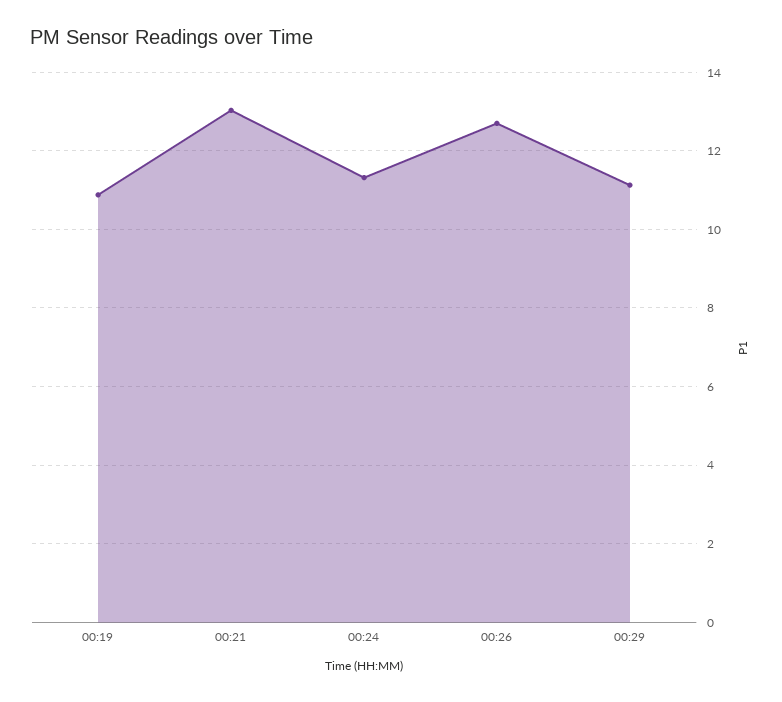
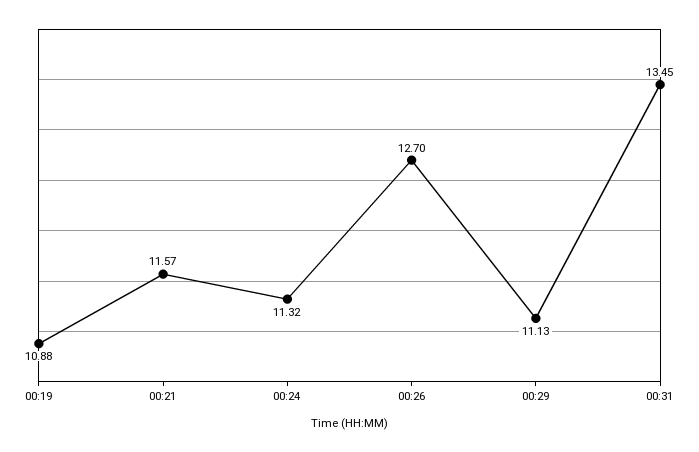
00:21: 13 -> 11.57
00:31: none -> 13.45

